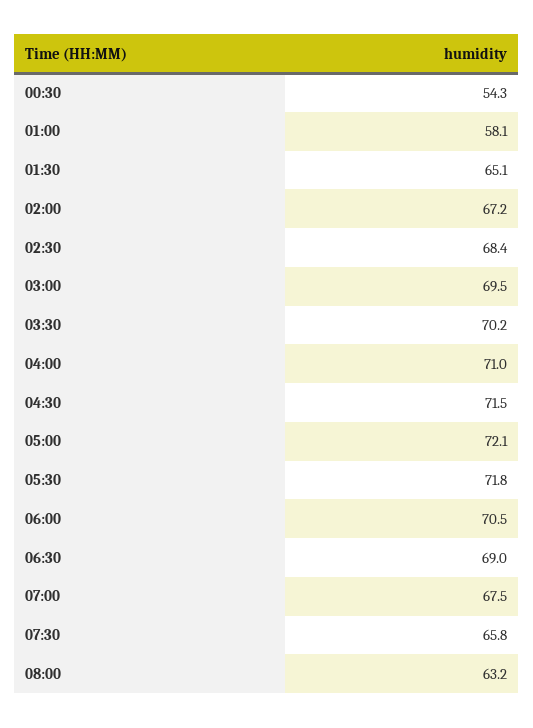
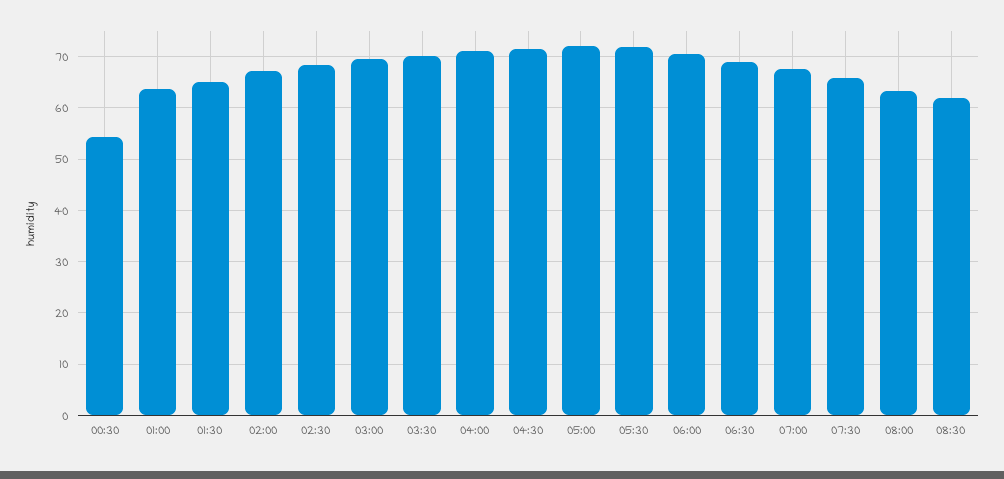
01:00: 58.1 -> 64
08:30: none -> 62

